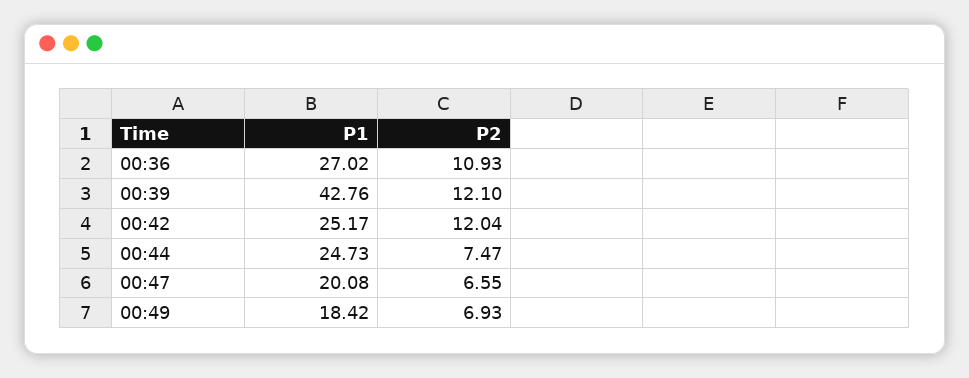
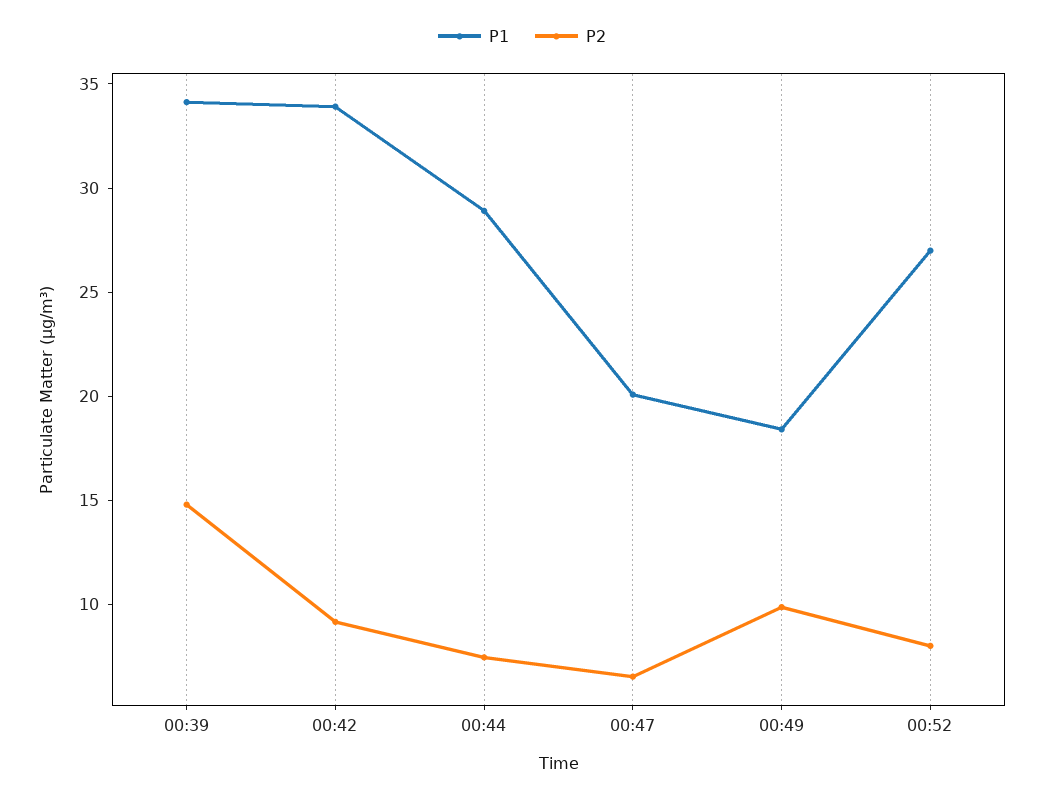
P1, 00:36: 27.02 -> none
P2, 00:36: 10.93 -> none
P1, 00:39: 42.76 -> 34
P2, 00:39: 12.1 -> 15
P1, 00:42: 25.17 -> 34
P2, 00:42: 12.04 -> 9
P1, 00:44: 24.73 -> 29
P2, 00:49: 6.93 -> 10
P1, 00:52: none -> 27
P2, 00:52: none -> 8

